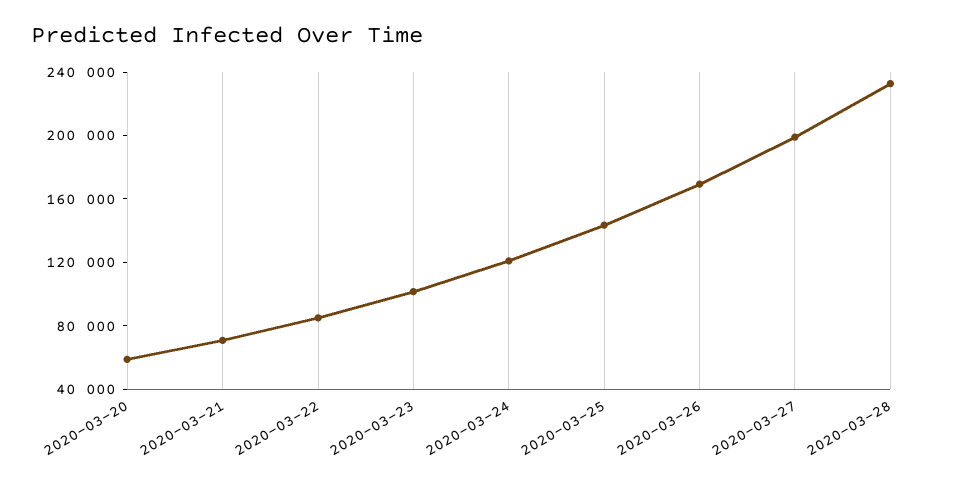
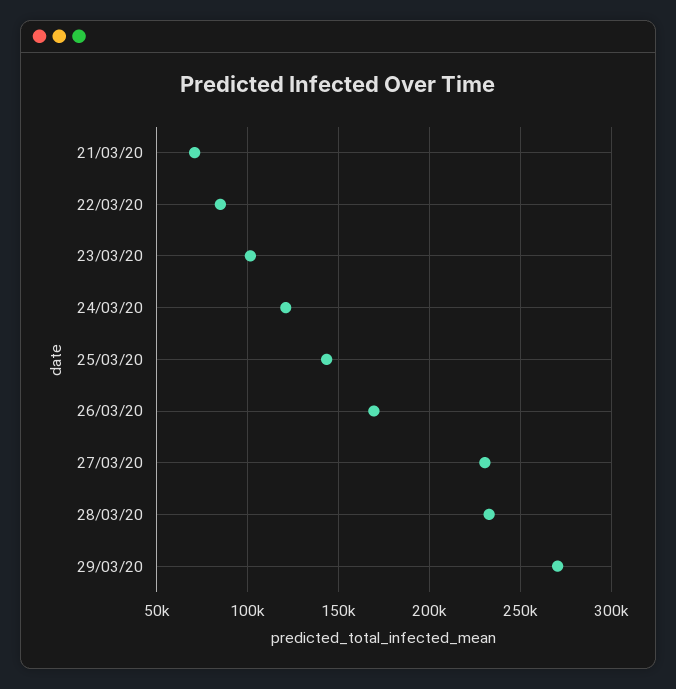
2020-03-20: 60000 -> none
2020-03-27: 200000 -> 230000
29/03/20: none -> 270000

